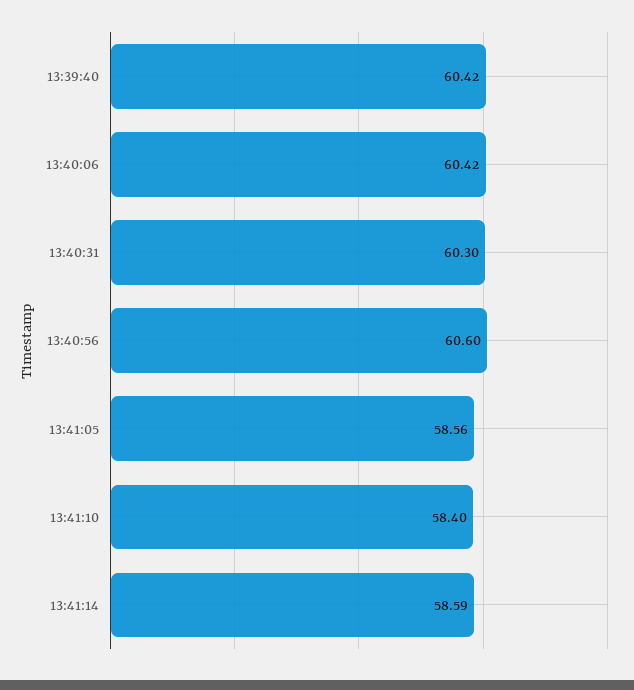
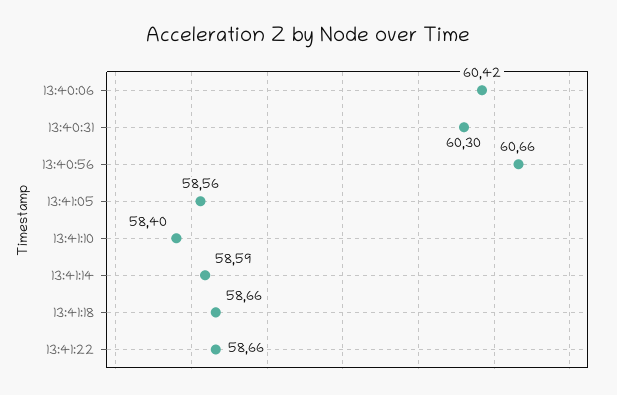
13:39:40: 60.42 -> none
13:40:56: 60.6 -> 60.66
13:41:18: none -> 58.66
13:41:22: none -> 58.66

